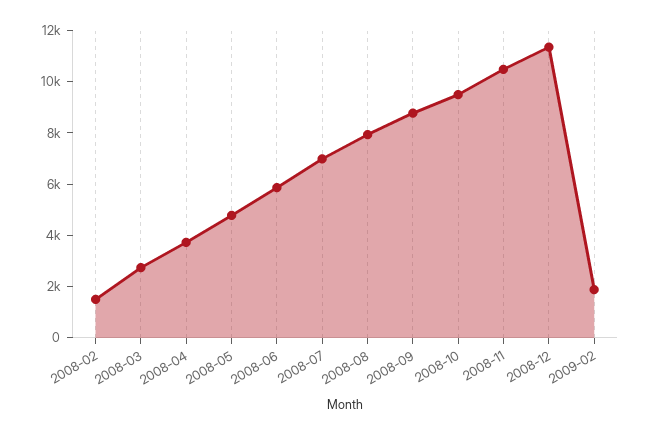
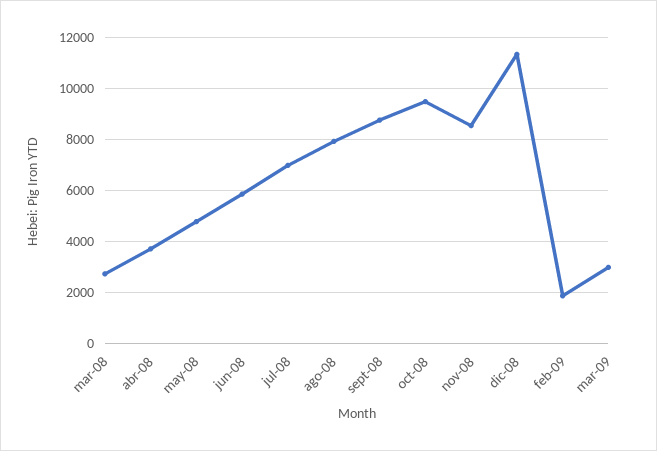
2008-02: 1500 -> none
2008-11: 10500 -> 8500
mar-09: none -> 3000

